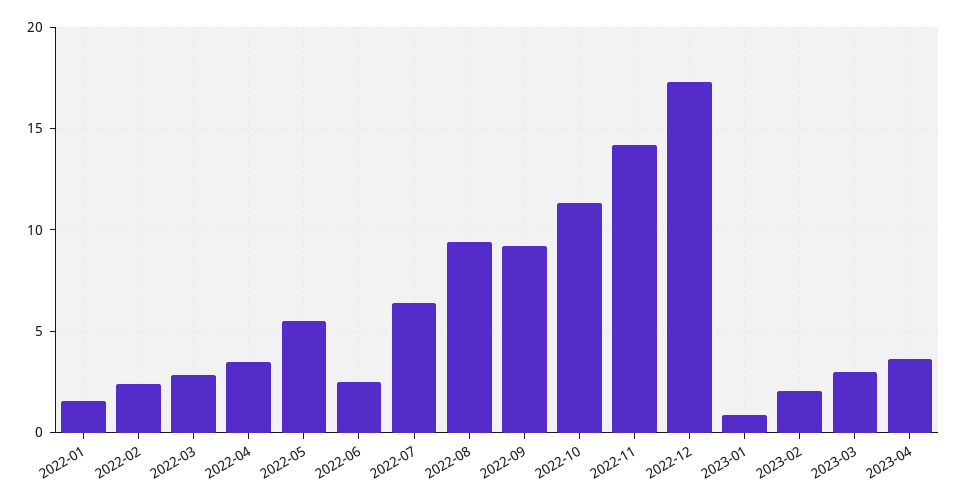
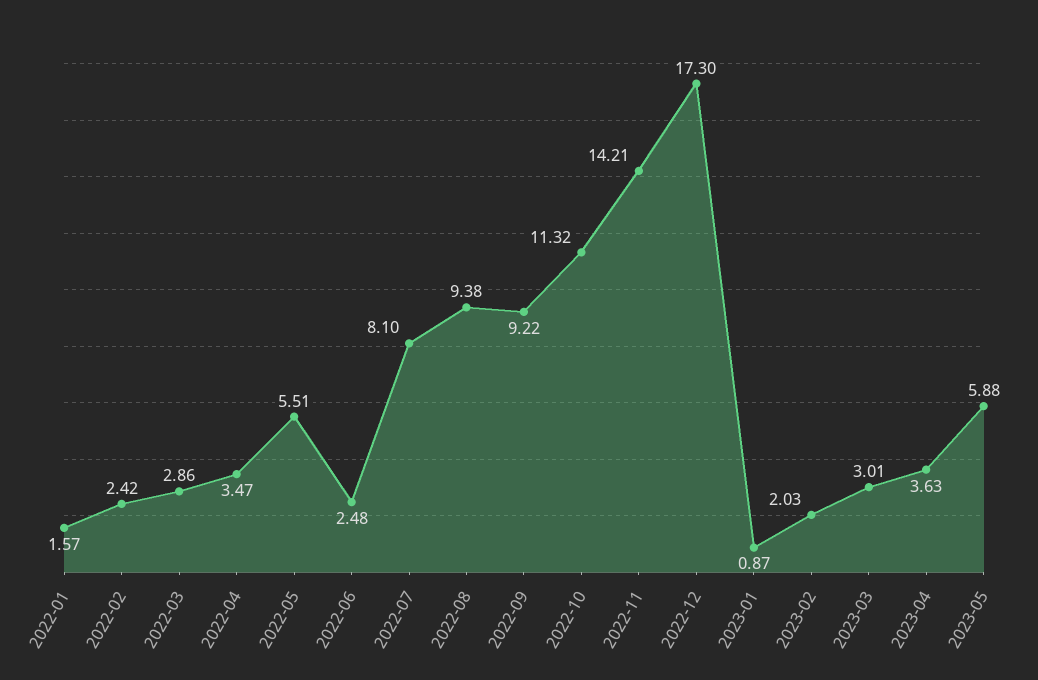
2022-07: 6.5 -> 8.1
2023-05: none -> 5.88

